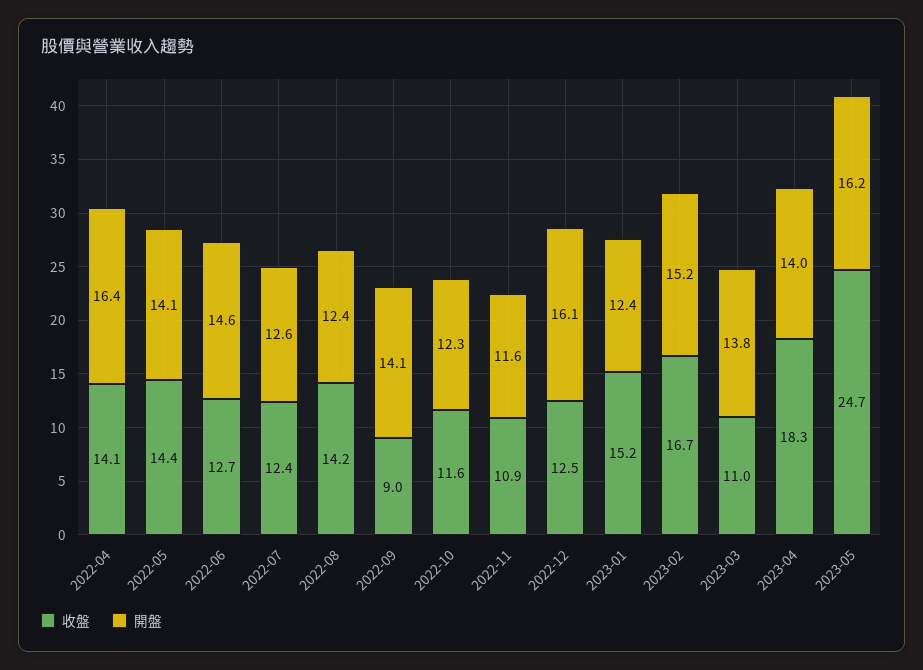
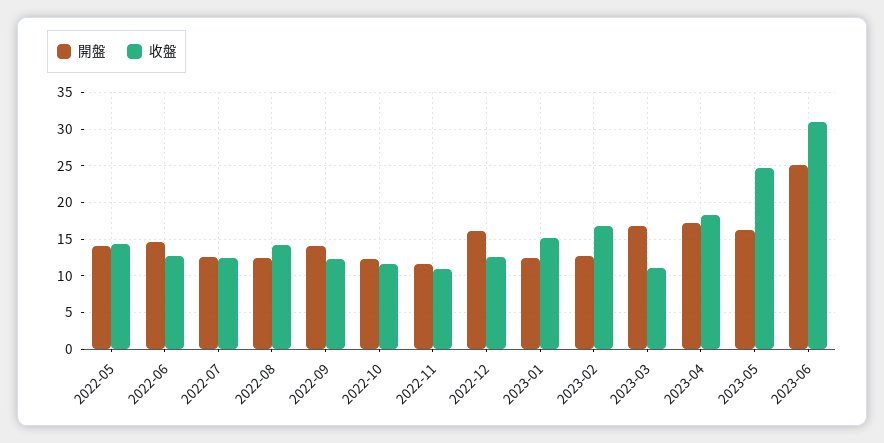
收盤, 2022-04: 14.1 -> none
開盤, 2022-04: 16.4 -> none
收盤, 2022-09: 9 -> 12
開盤, 2023-02: 15.2 -> 13
開盤, 2023-03: 13.8 -> 17
開盤, 2023-04: 14 -> 17
開盤, 2023-06: none -> 25
收盤, 2023-06: none -> 31

